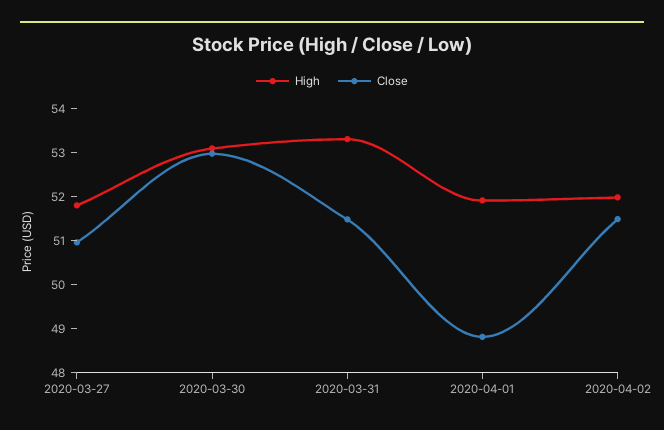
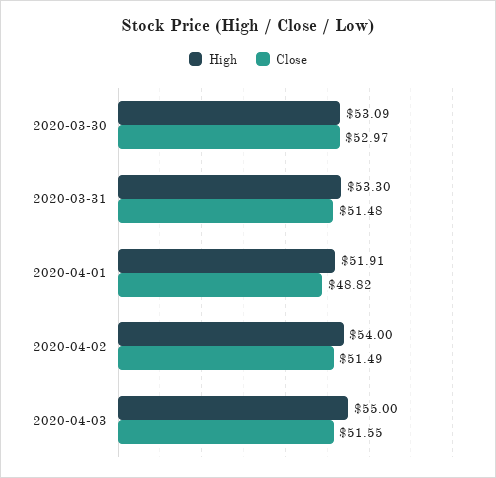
High, 2020-03-27: 51.8 -> none
Close, 2020-03-27: 51 -> none
High, 2020-04-02: 52 -> 54
High, 2020-04-03: none -> 55
Close, 2020-04-03: none -> 51.55

